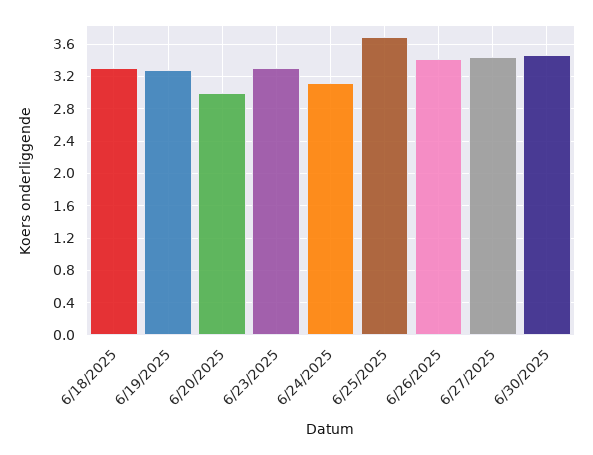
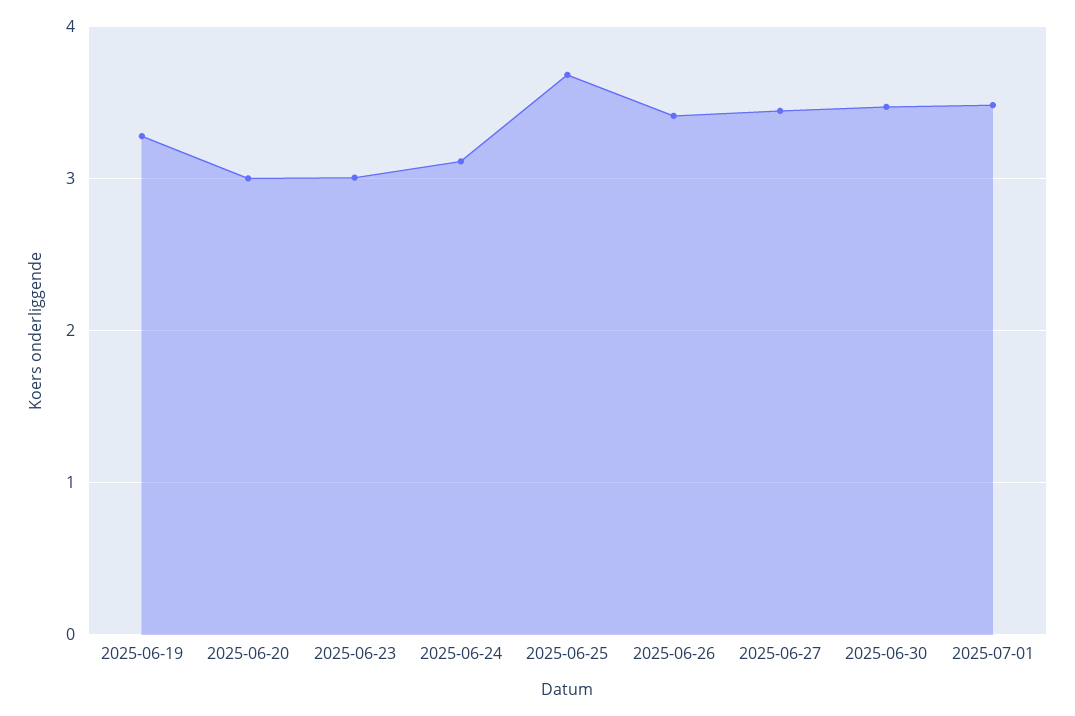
6/18/2025: 3.3 -> none
6/23/2025: 3.3 -> 3
2025-07-01: none -> 3.5

